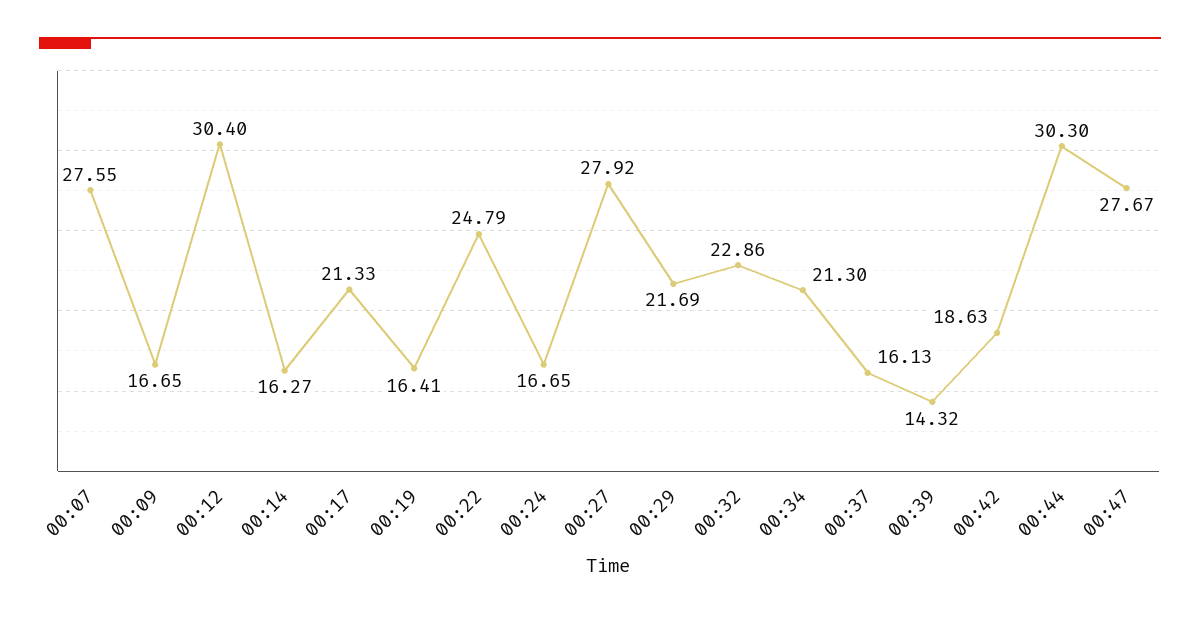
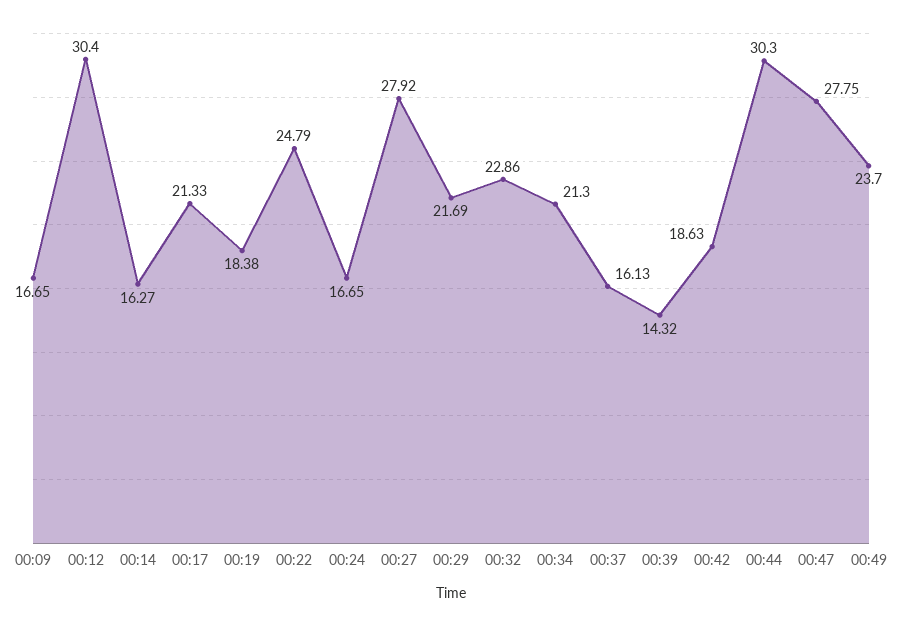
00:07: 27.55 -> none
00:19: 16.41 -> 18.38
00:47: 27.67 -> 27.75
00:49: none -> 23.7

